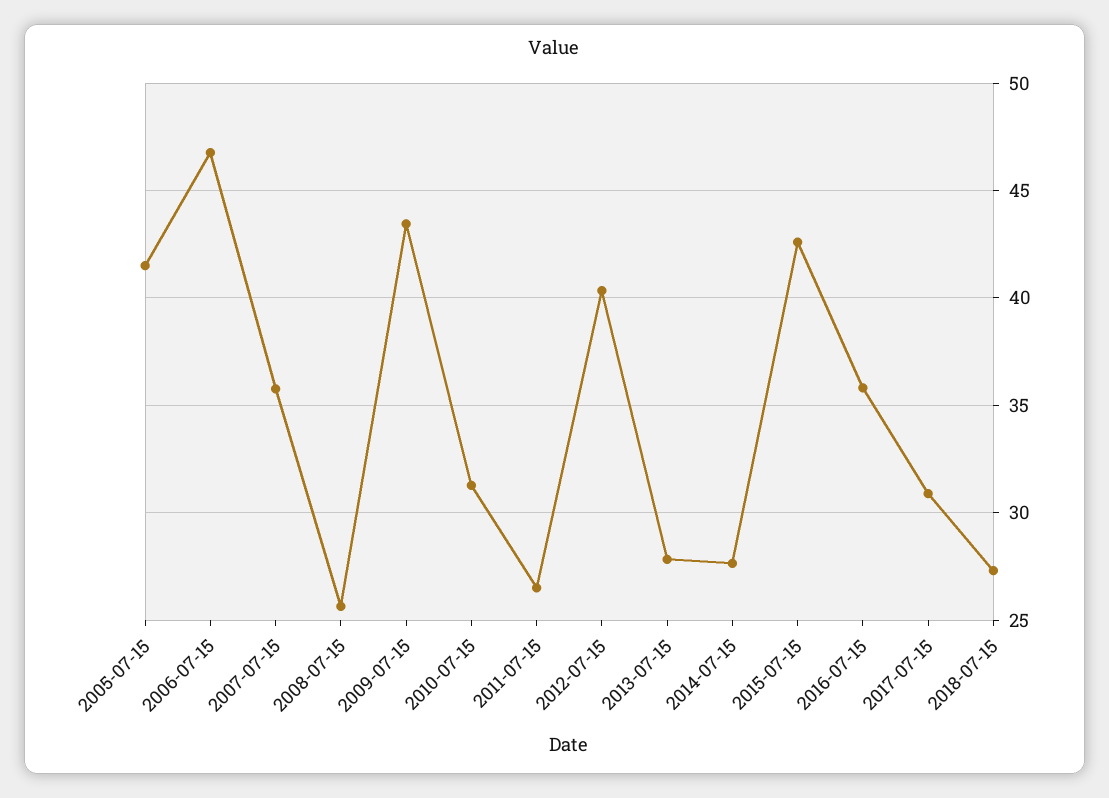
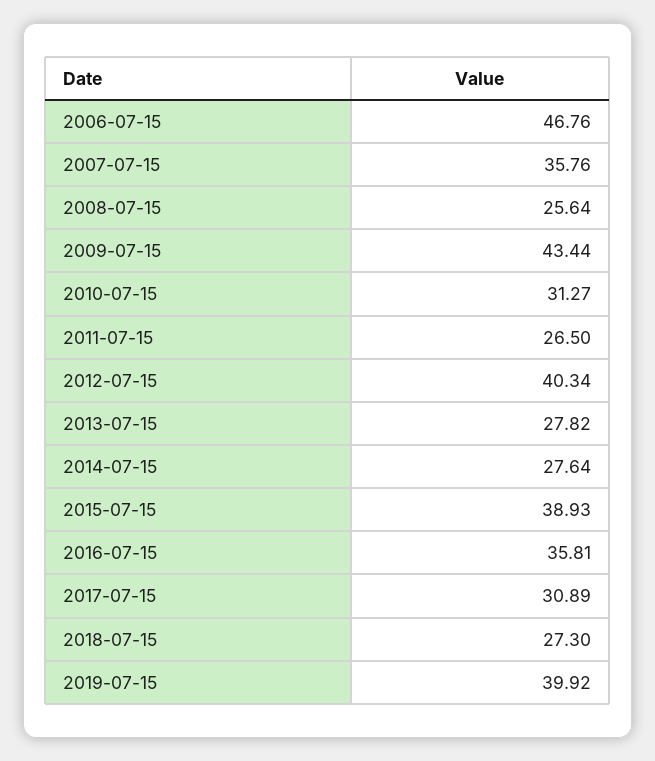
2005-07-15: 41.5 -> none
2015-07-15: 42.5 -> 38.93
2019-07-15: none -> 39.92

